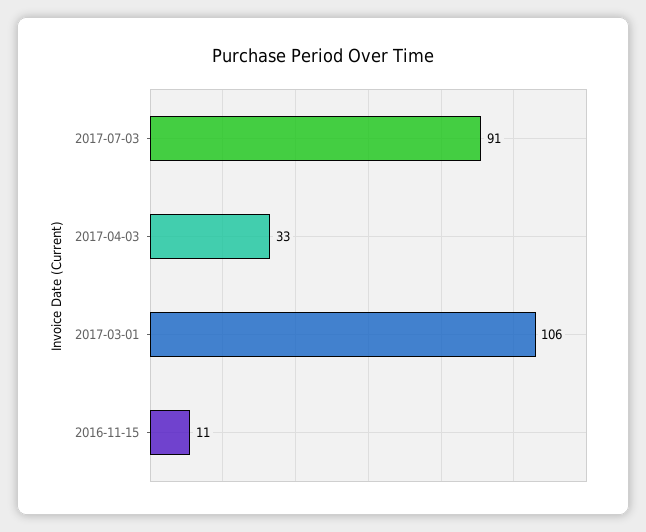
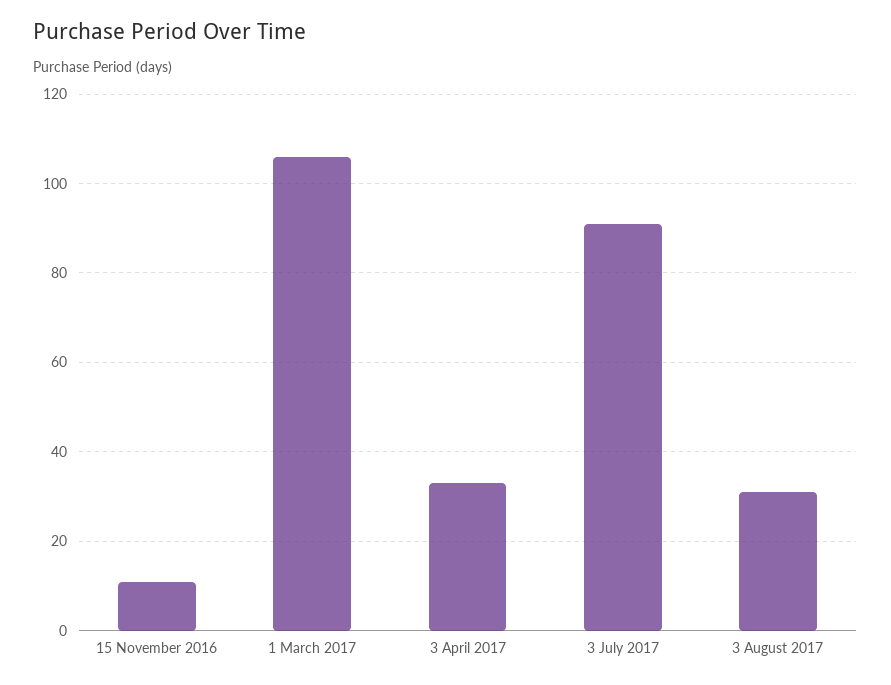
3 August 2017: none -> 30

